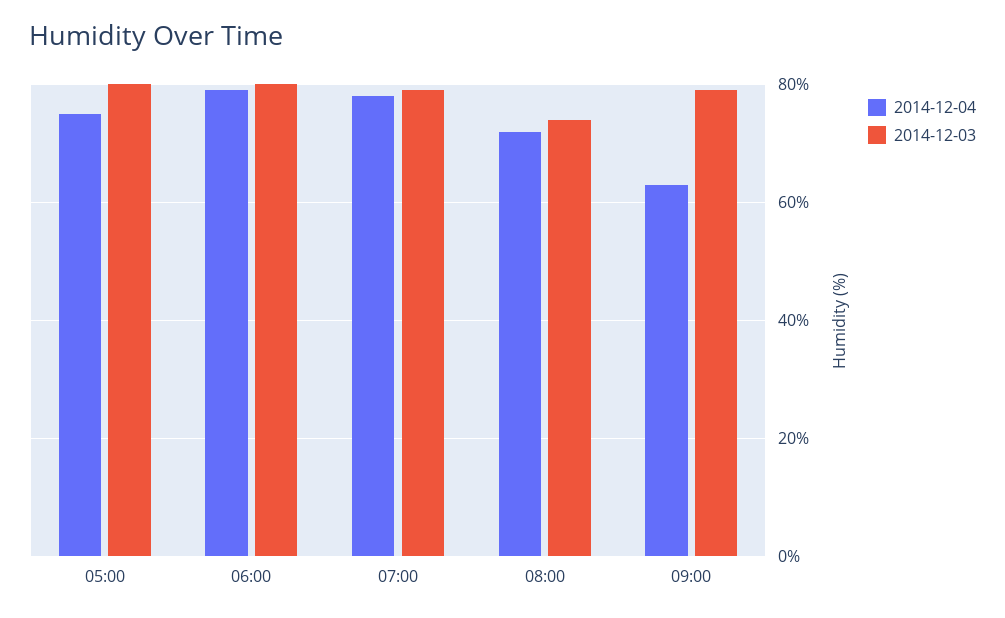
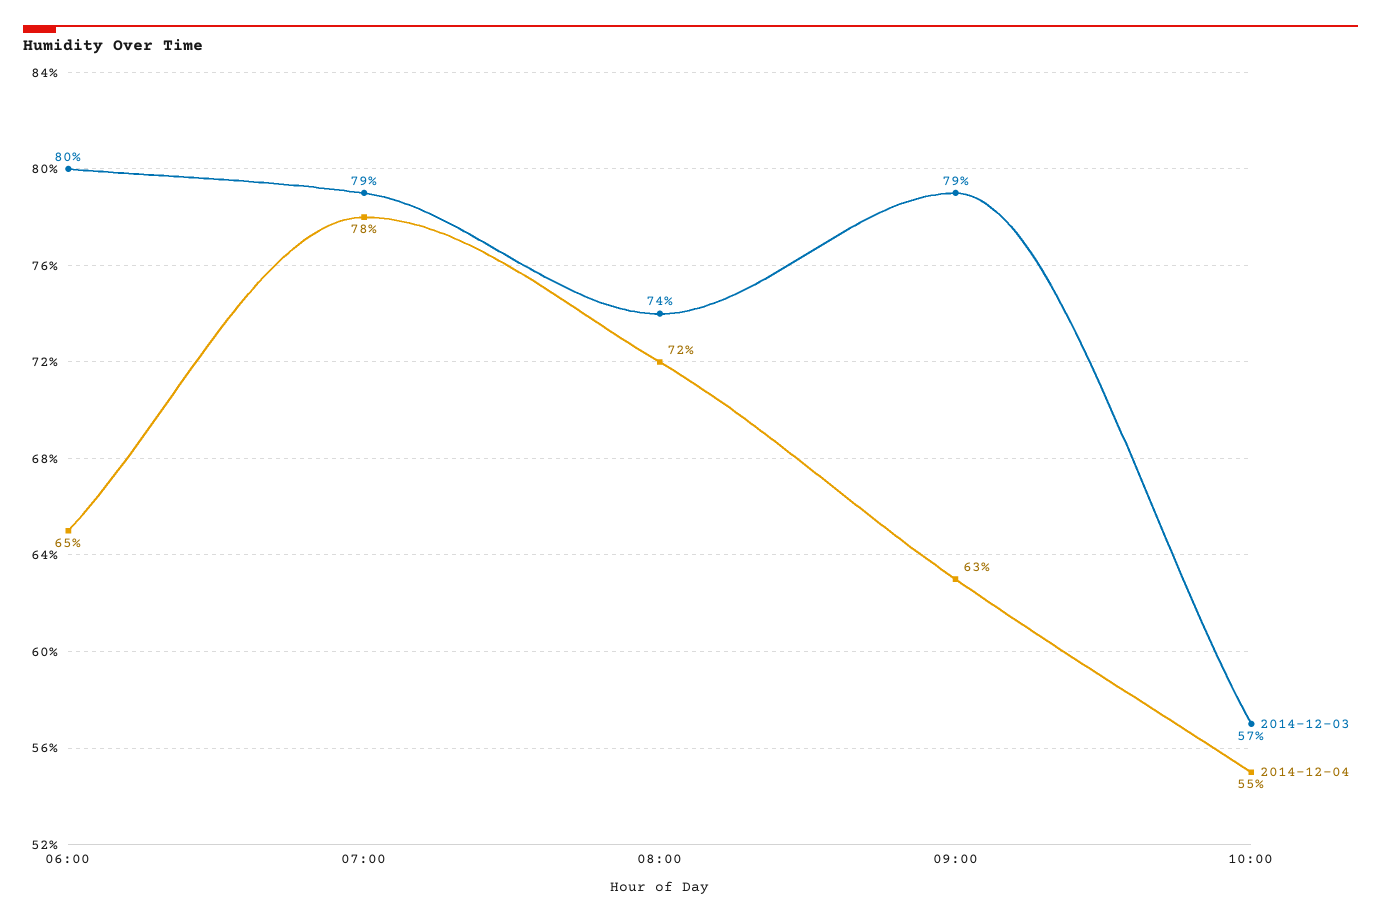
2014-12-04, 05:00: 75 -> none
2014-12-03, 05:00: 80 -> none
2014-12-04, 06:00: 80 -> 65
2014-12-03, 10:00: none -> 57
2014-12-04, 10:00: none -> 55

